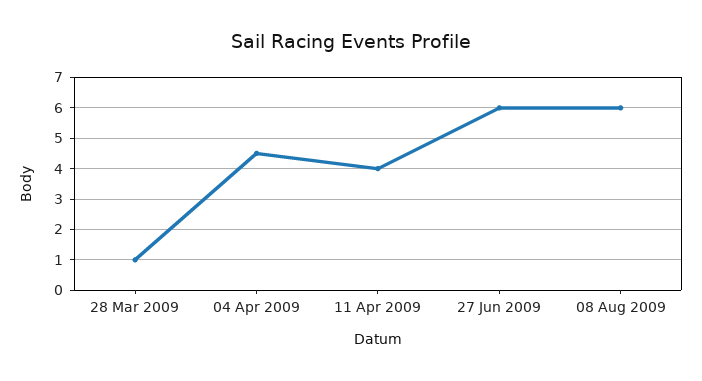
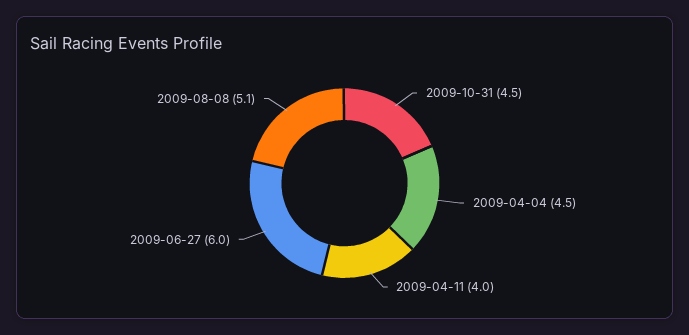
28 Mar 2009: 1 -> none
08 Aug 2009: 6 -> 5.1
2009-10-31: none -> 4.5

